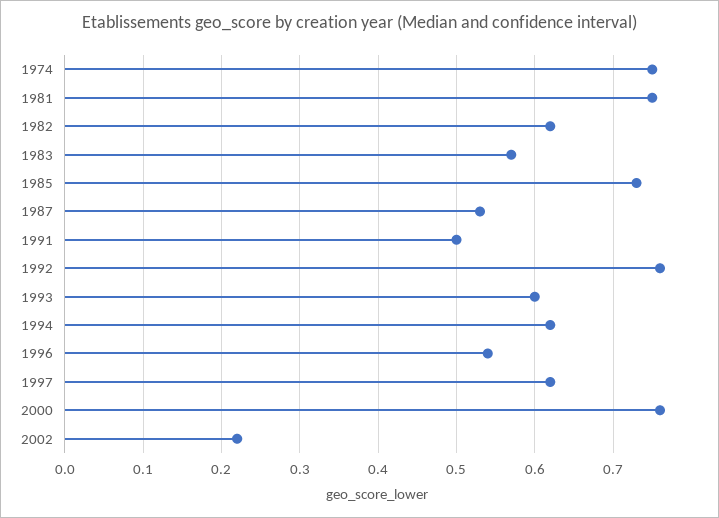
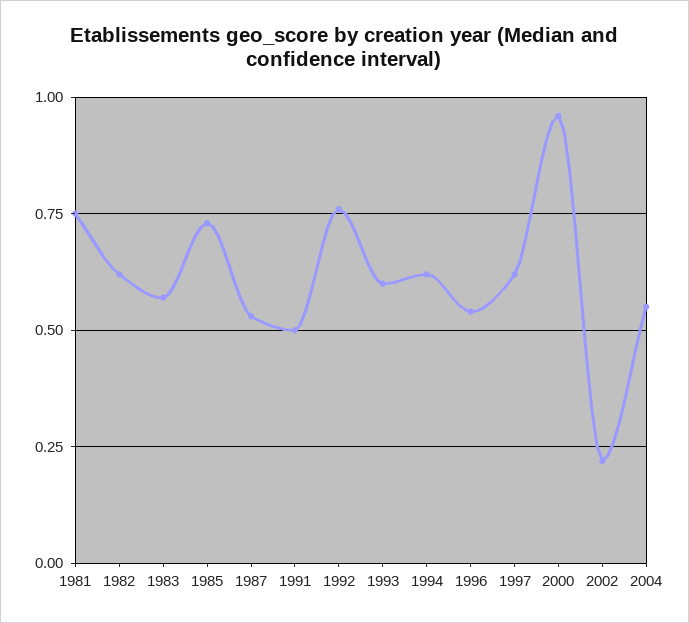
1974: 0.75 -> none
2000: 0.76 -> 0.95
2004: none -> 0.55

